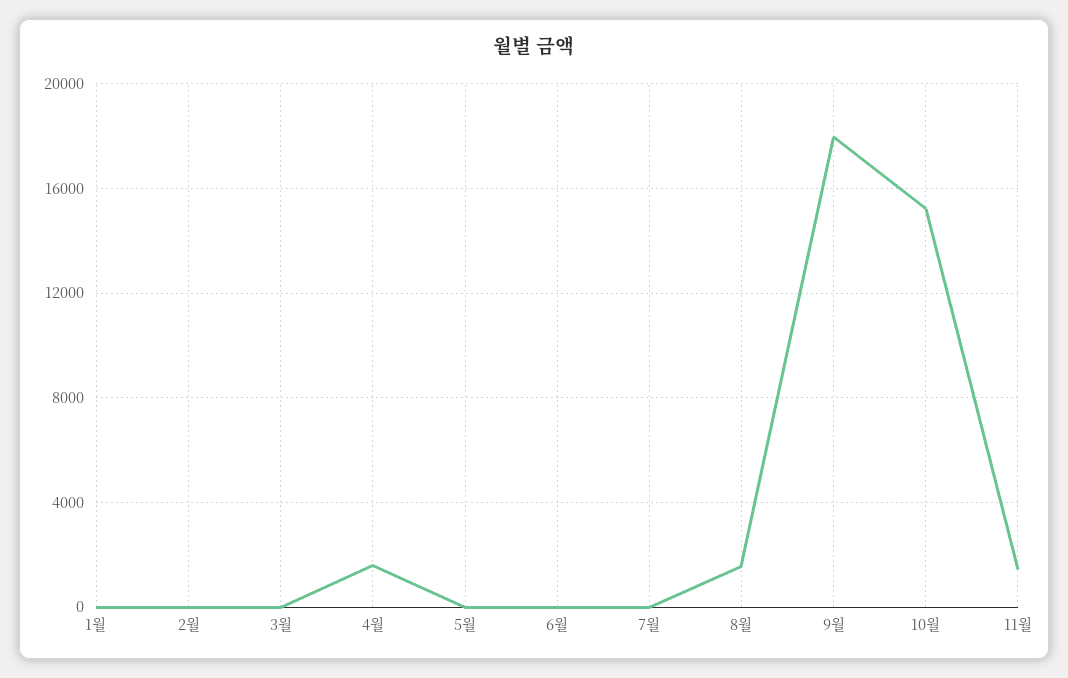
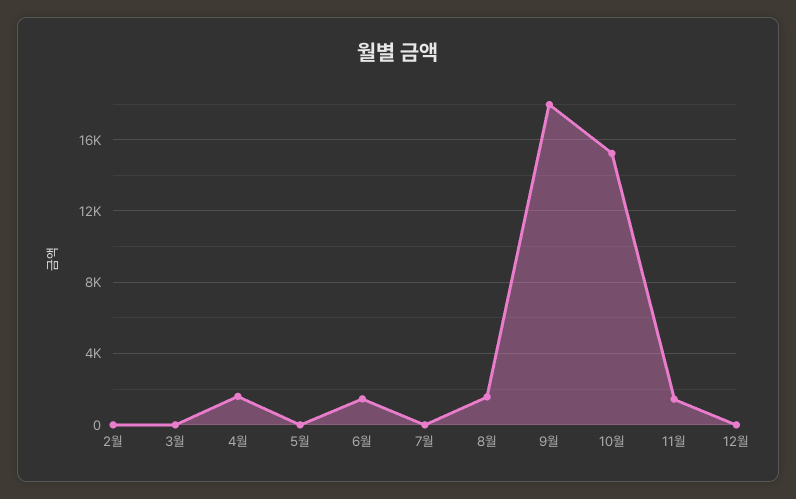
1월: 0 -> none
6월: 0 -> 1500
12월: none -> 0

